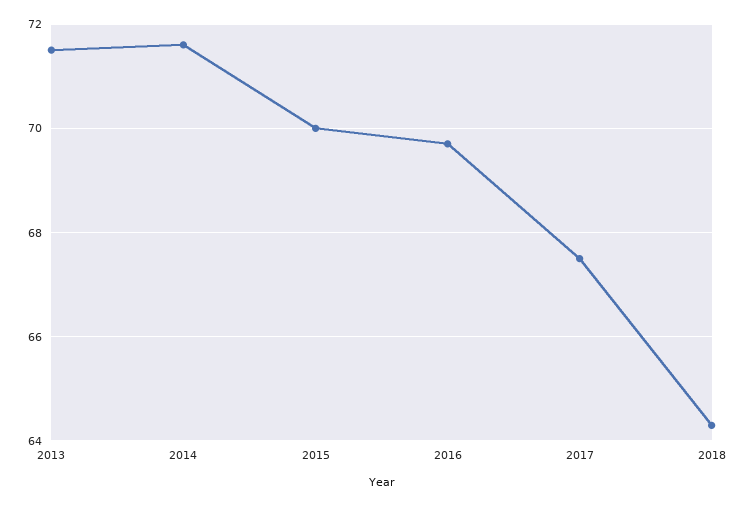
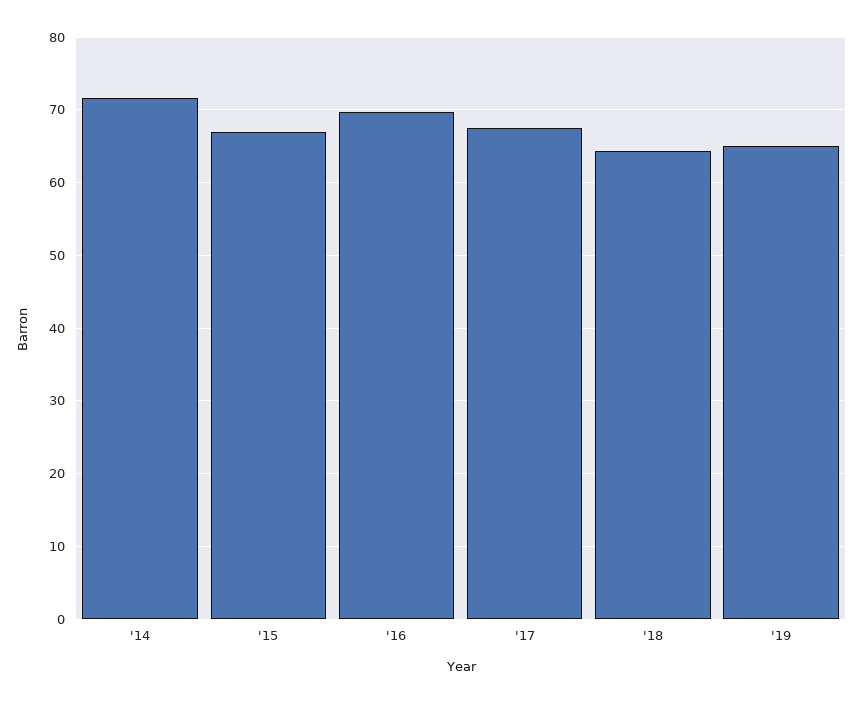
2013: 71.5 -> none
2015: 70 -> 67
'19: none -> 65

